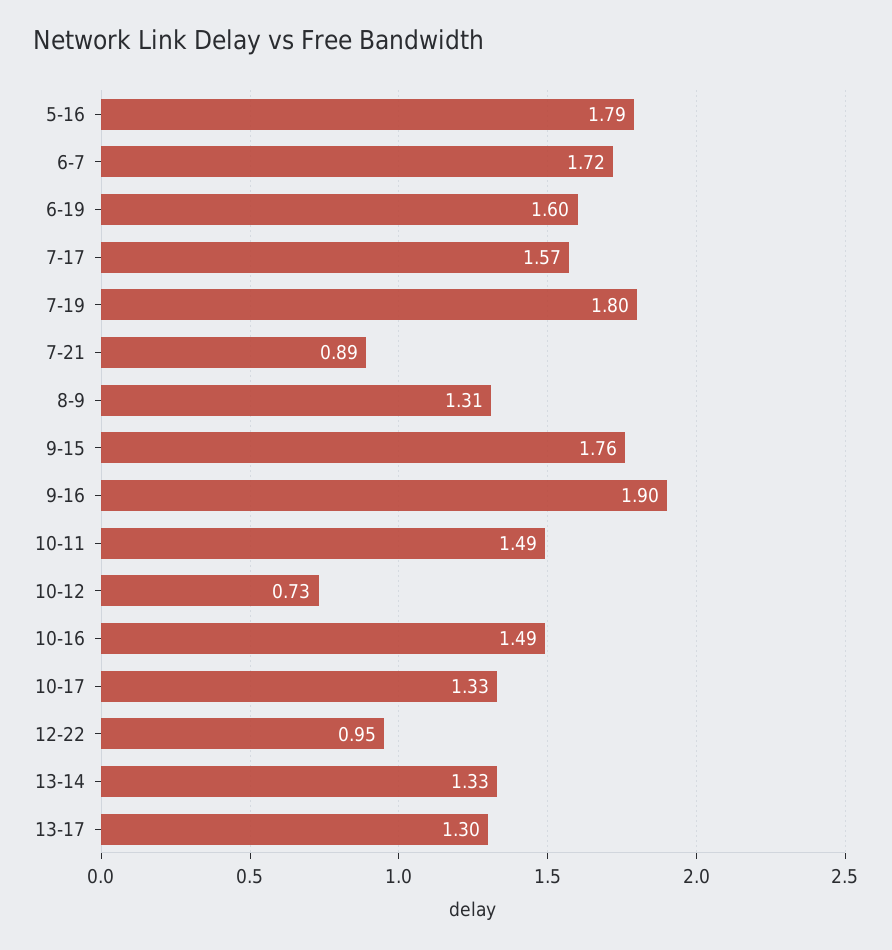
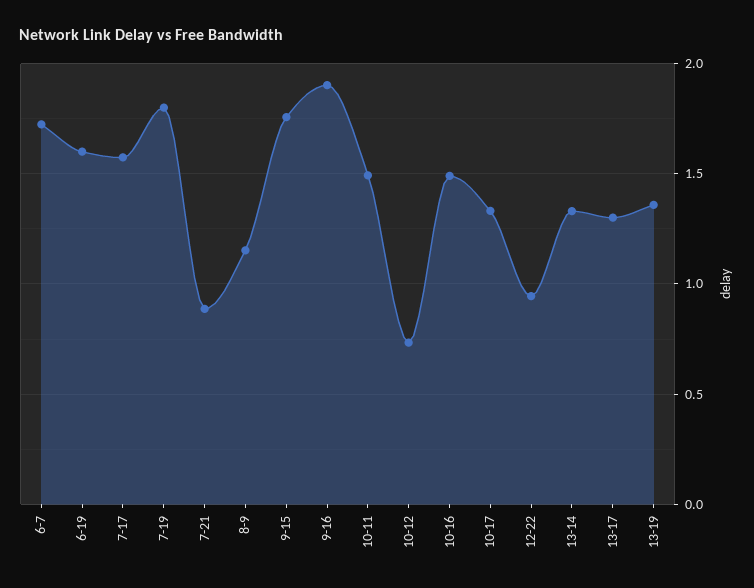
5-16: 1.79 -> none
8-9: 1.31 -> 1.15
13-19: none -> 1.35

